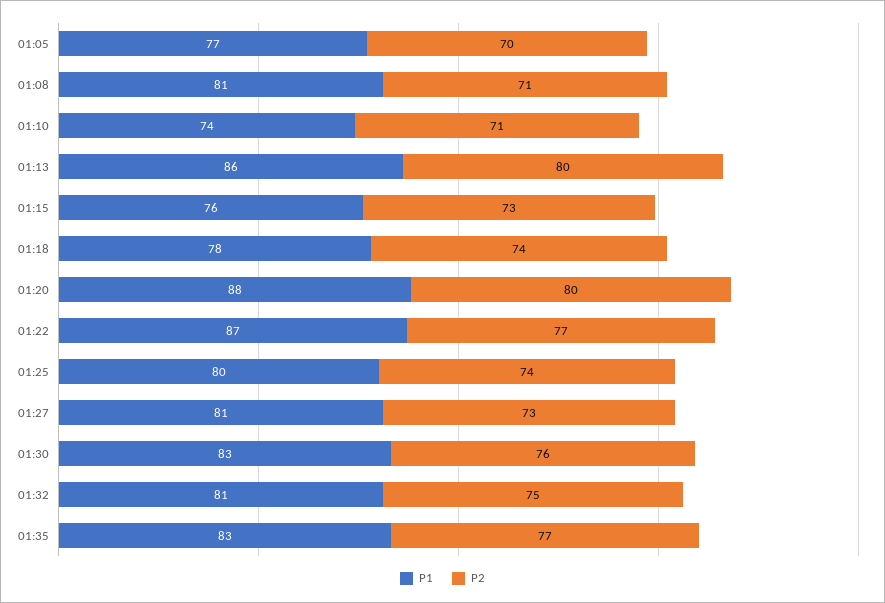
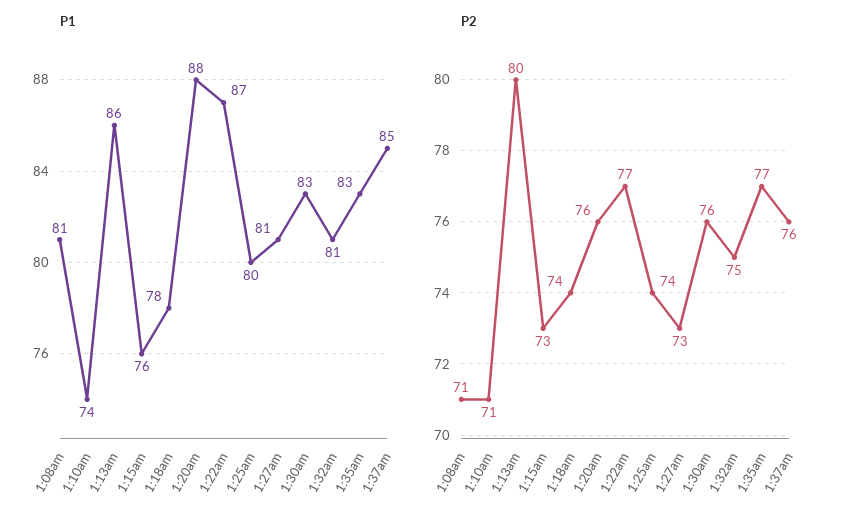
P1, 01:05: 77 -> none
P2, 01:05: 70 -> none
P2, 01:20: 80 -> 76
P1, 1:37am: none -> 85
P2, 1:37am: none -> 76

